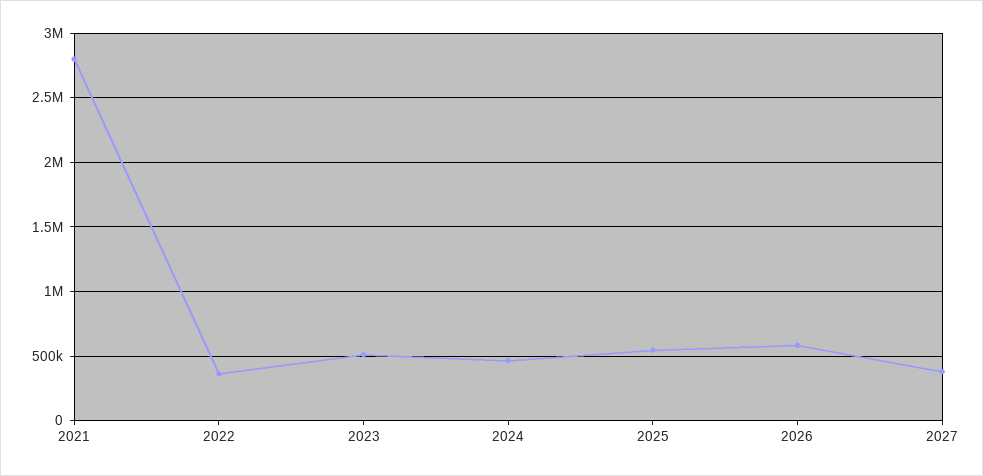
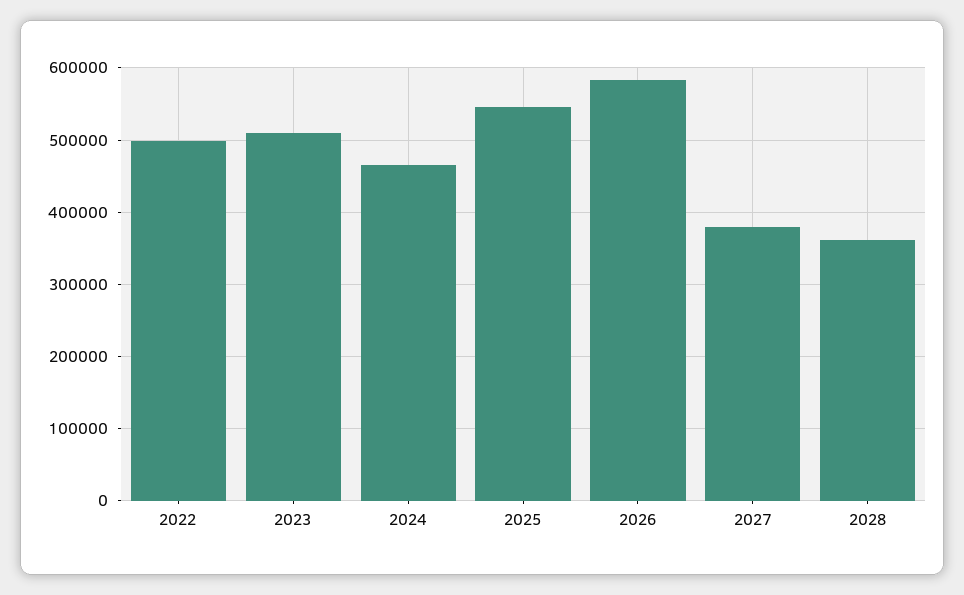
2021: 2800000 -> none
2022: 350000 -> 500000
2028: none -> 360000

